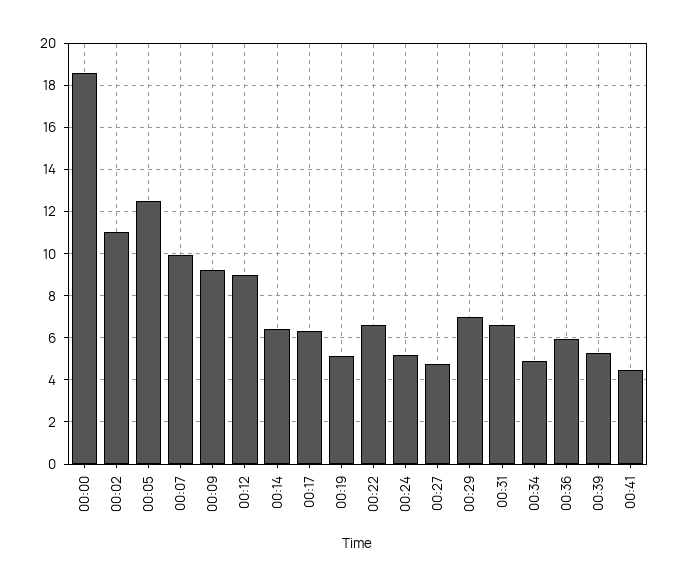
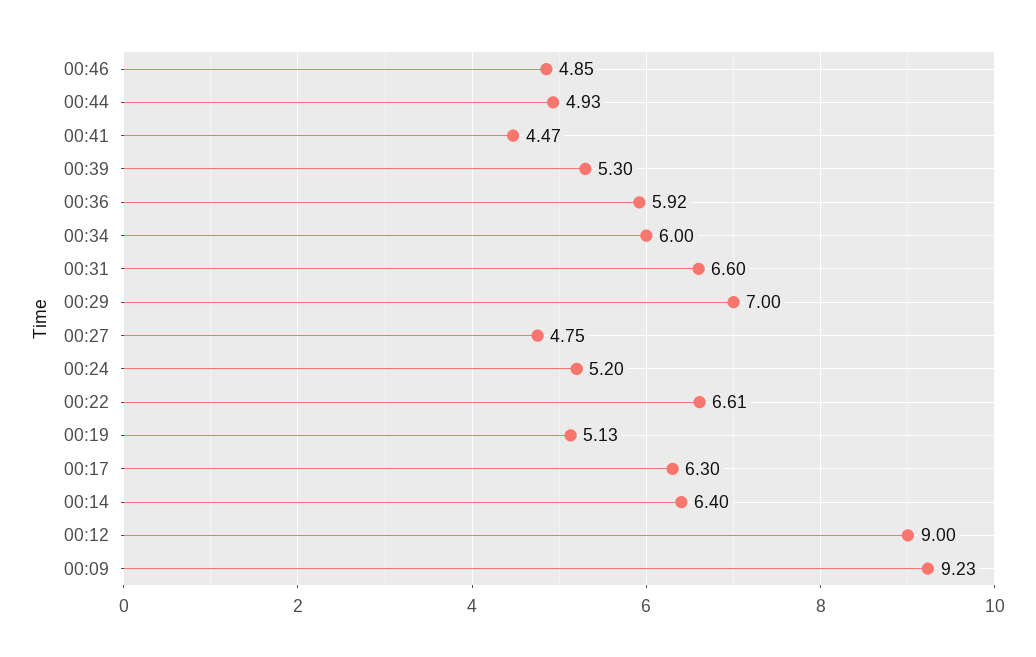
00:00: 18.5 -> none
00:02: 11 -> none
00:05: 12.5 -> none
00:07: 10 -> none
00:34: 5 -> 6
00:46: none -> 4.85
00:44: none -> 4.93

